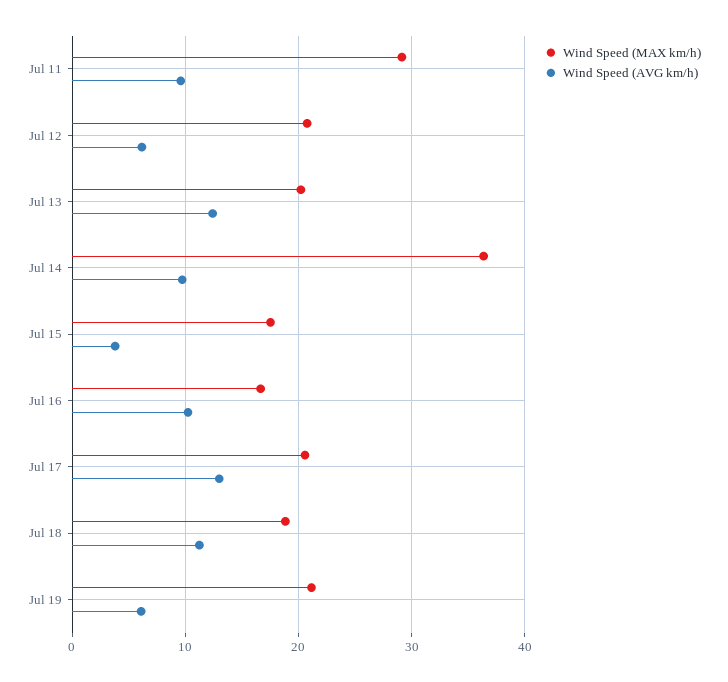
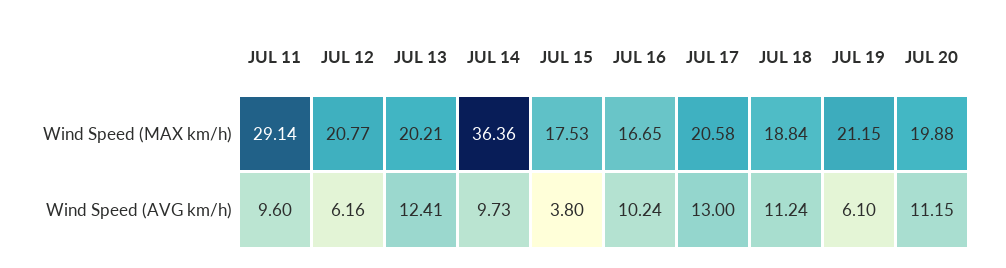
Wind Speed (MAX km/h), JUL 20: none -> 19.88
Wind Speed (AVG km/h), JUL 20: none -> 11.15

